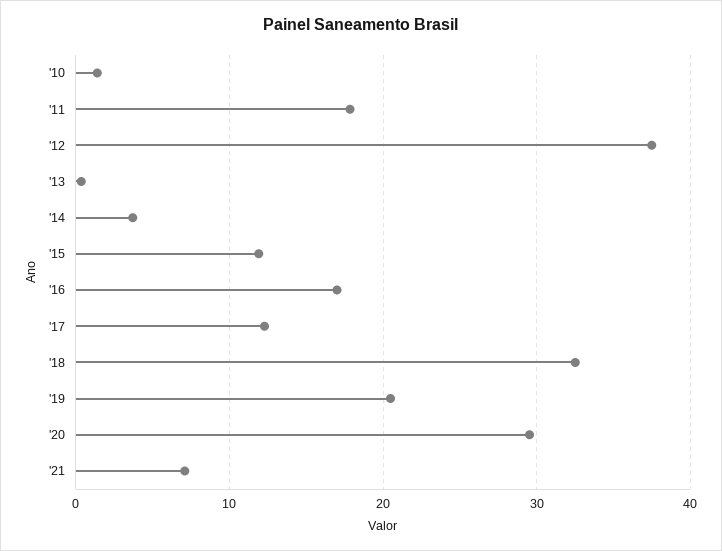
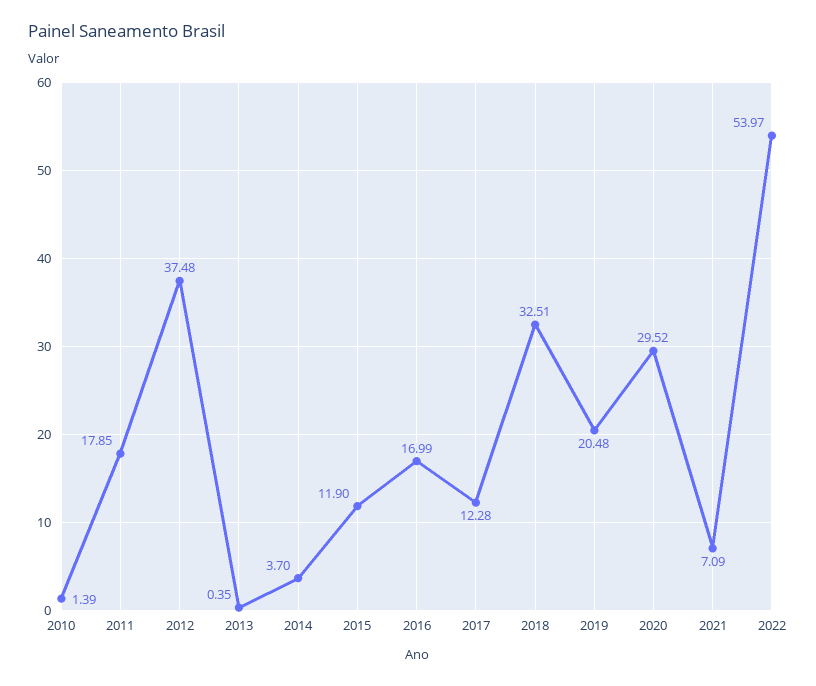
2022: none -> 53.97

